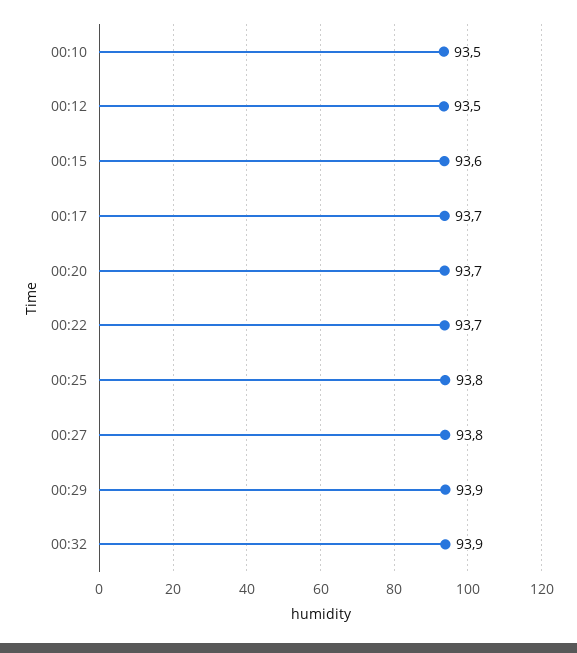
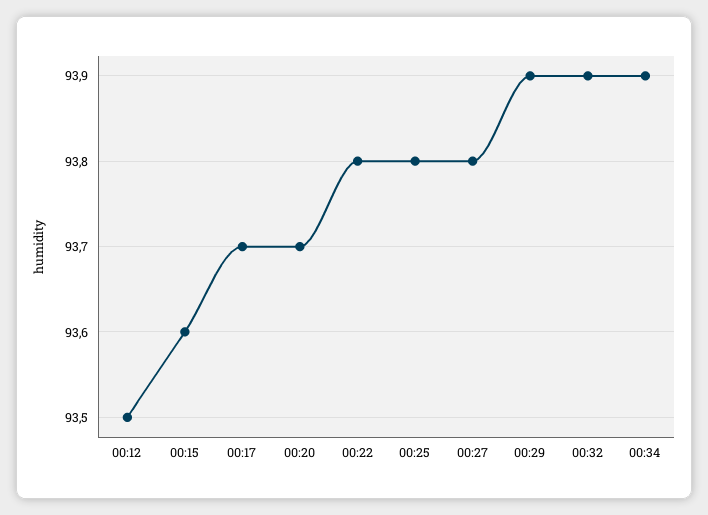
00:10: 93.5 -> none
00:22: 93.7 -> 93.8
00:34: none -> 93.9

